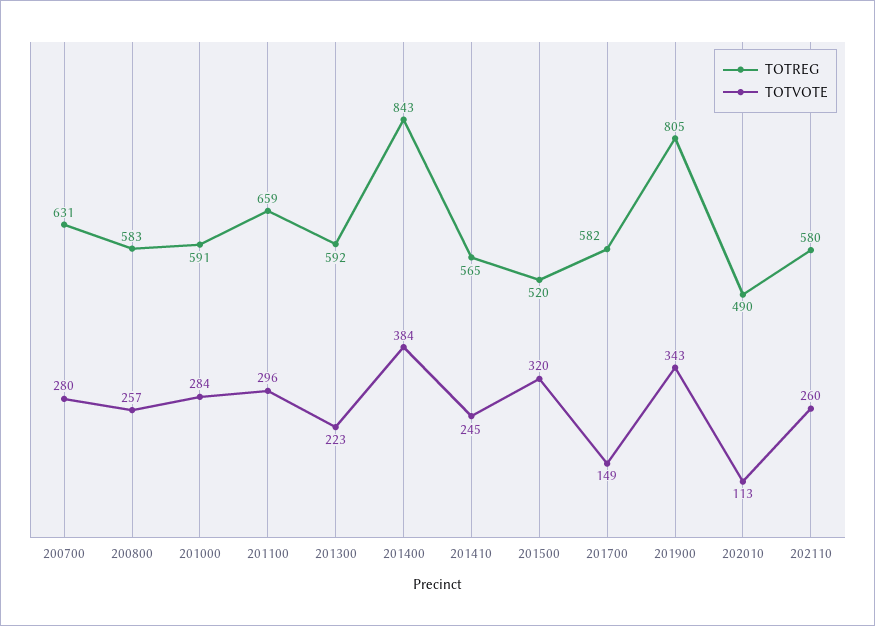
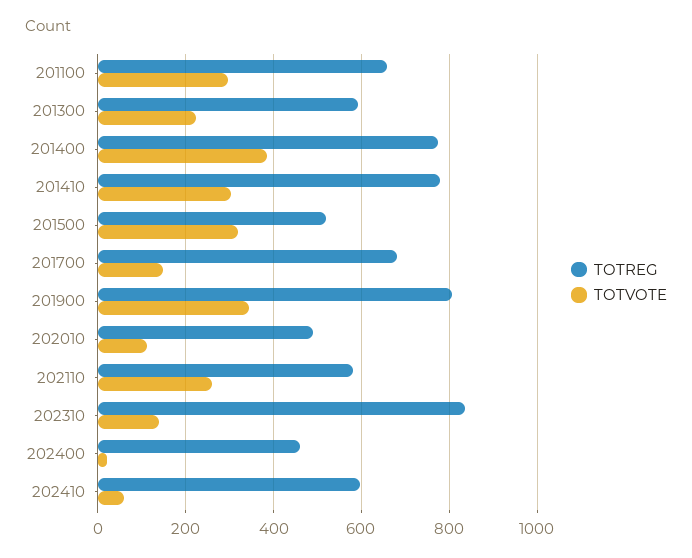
TOTREG, 200700: 631 -> none
TOTVOTE, 200700: 280 -> none
TOTREG, 200800: 583 -> none
TOTVOTE, 200800: 257 -> none
TOTREG, 201000: 591 -> none
TOTVOTE, 201000: 284 -> none
TOTREG, 201400: 843 -> 780
TOTREG, 201410: 565 -> 780
TOTVOTE, 201410: 245 -> 300
TOTREG, 201700: 582 -> 680
TOTREG, 202310: none -> 840
TOTVOTE, 202310: none -> 140
TOTREG, 202400: none -> 460
TOTVOTE, 202400: none -> 20
TOTREG, 202410: none -> 600
TOTVOTE, 202410: none -> 60

